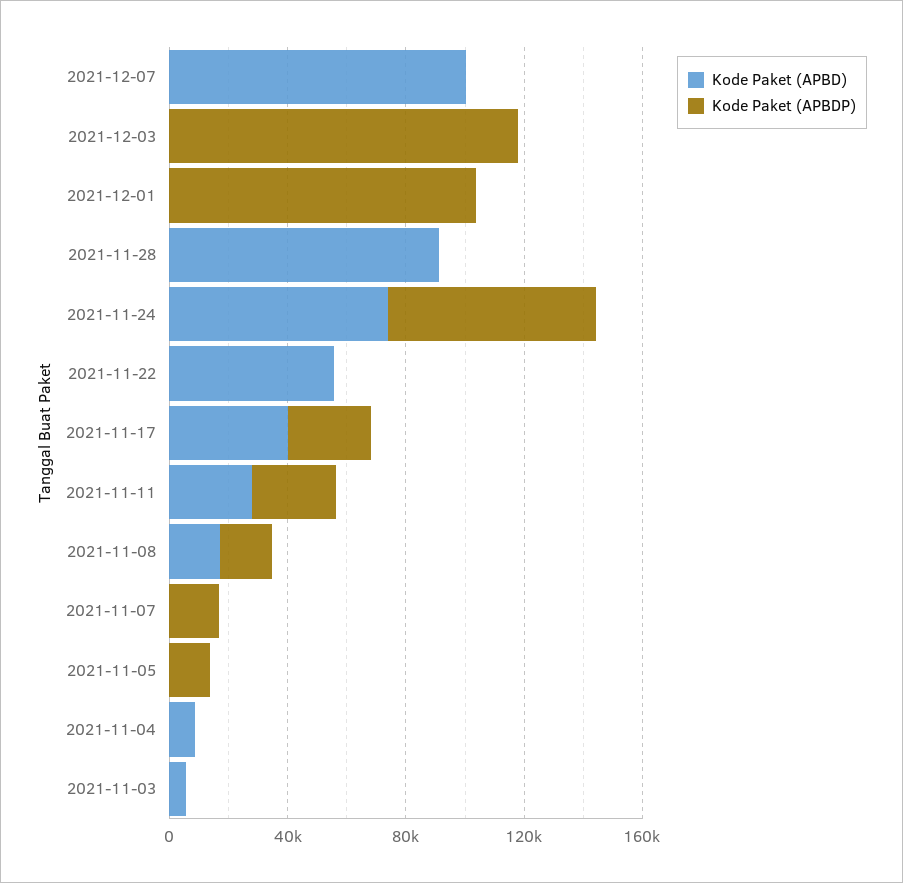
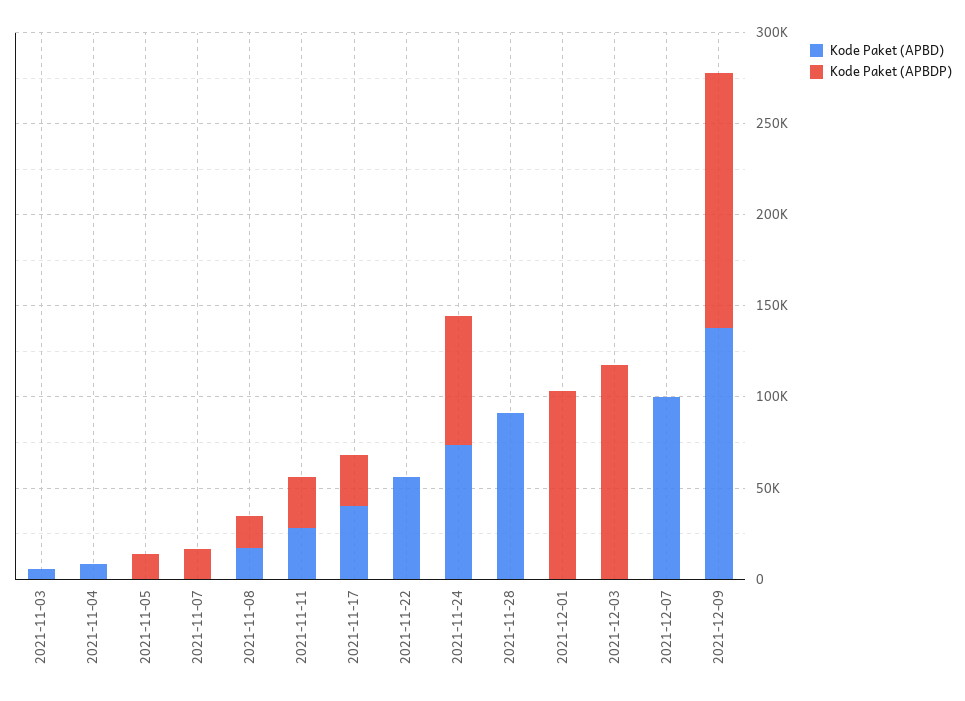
Kode Paket (APBD), 2021-12-09: none -> 140000
Kode Paket (APBDP), 2021-12-09: none -> 140000

